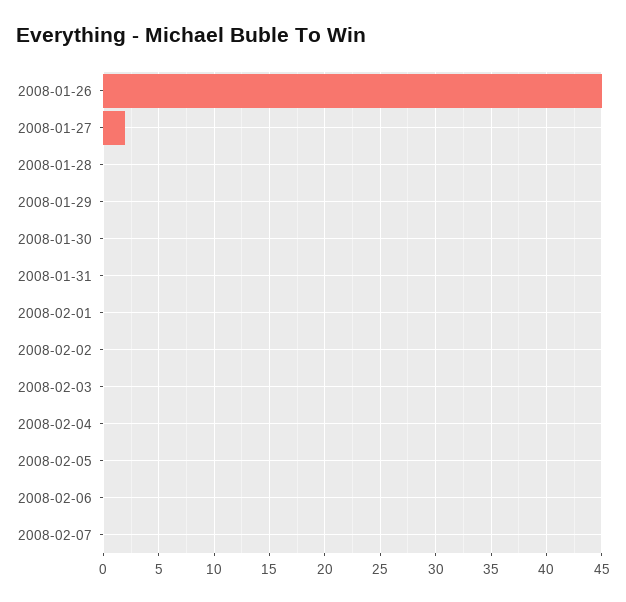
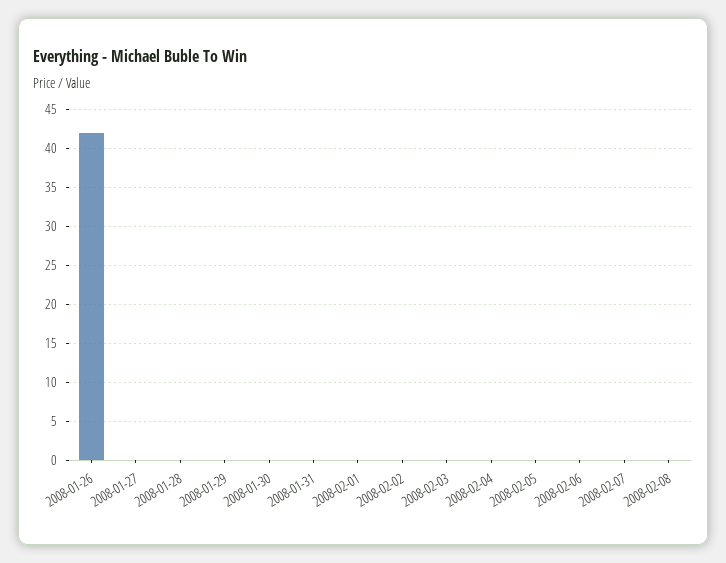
2008-01-26: 45 -> 42
2008-01-27: 2 -> 0
2008-02-08: none -> 0

